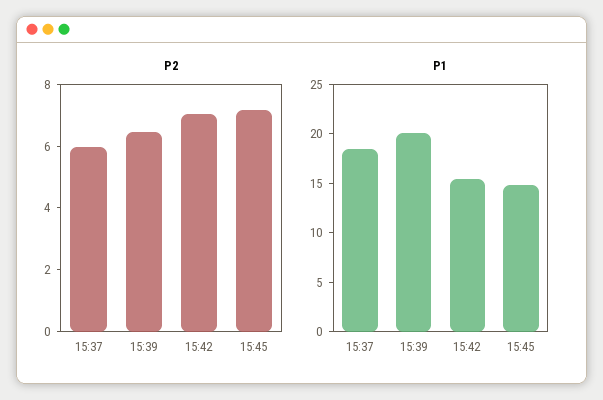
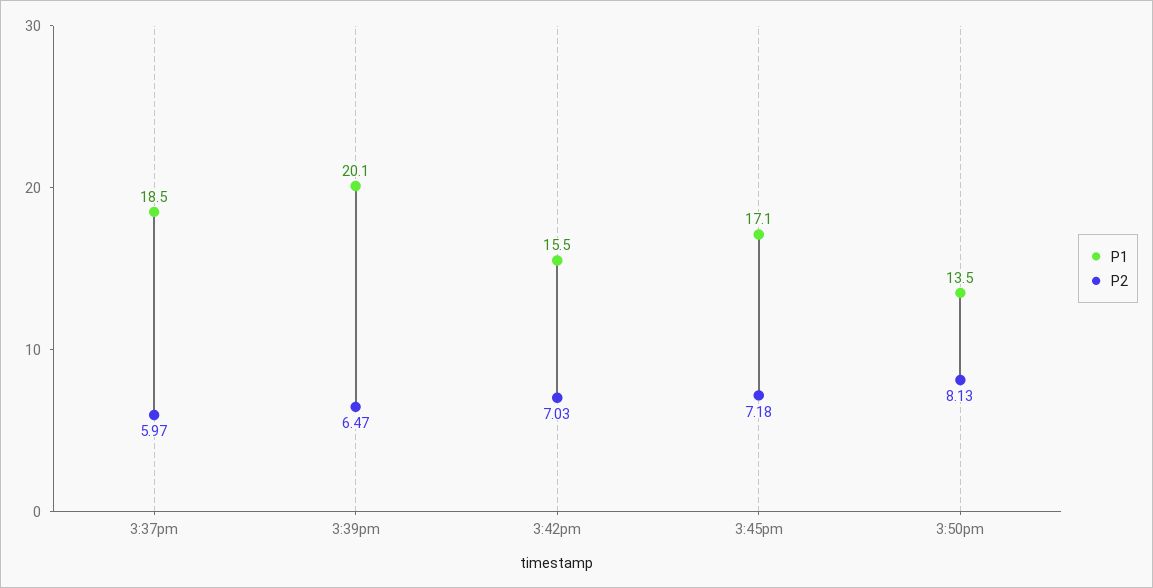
P1, 15:45: 15 -> 17.1
P1, 3:50pm: none -> 13.5
P2, 3:50pm: none -> 8.13

